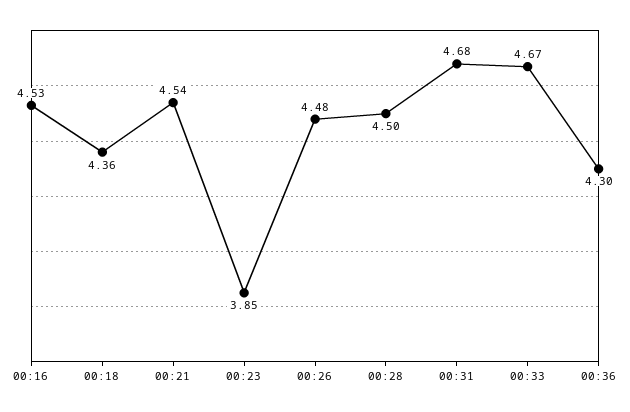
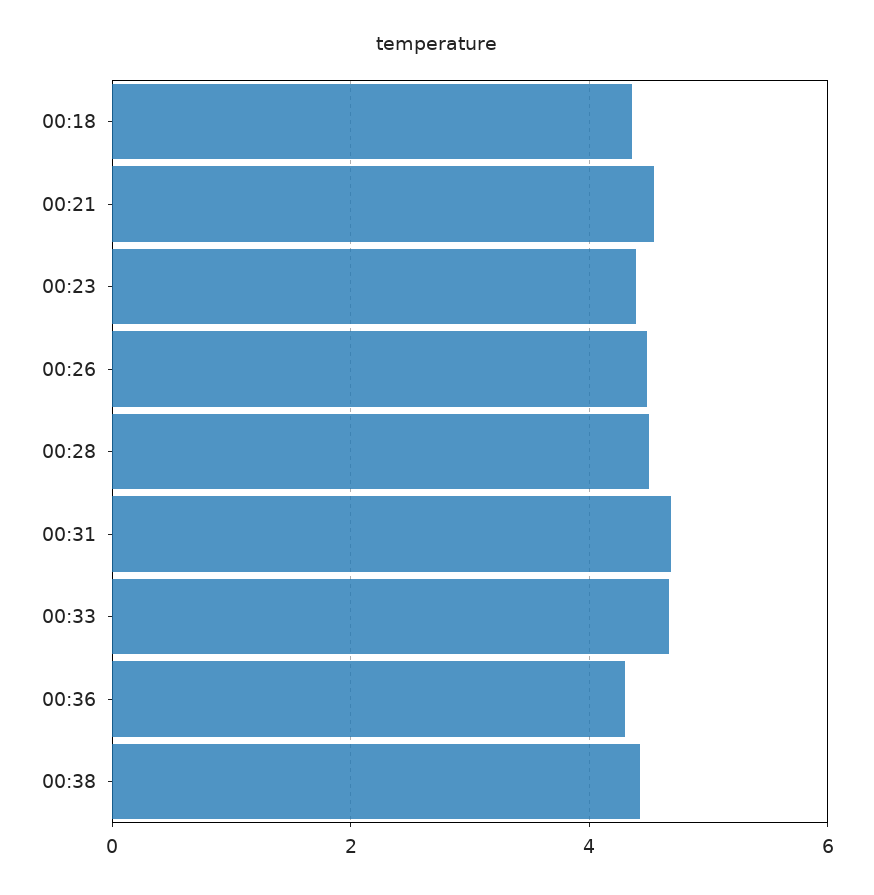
00:16: 4.53 -> none
00:23: 3.85 -> 4.4
00:38: none -> 4.4

